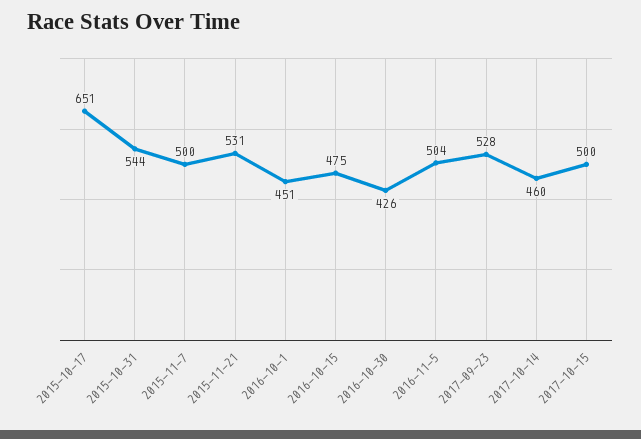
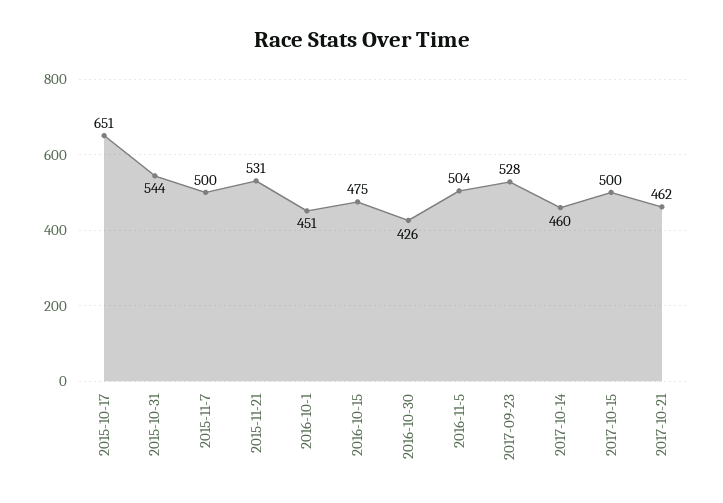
2017-10-21: none -> 462

